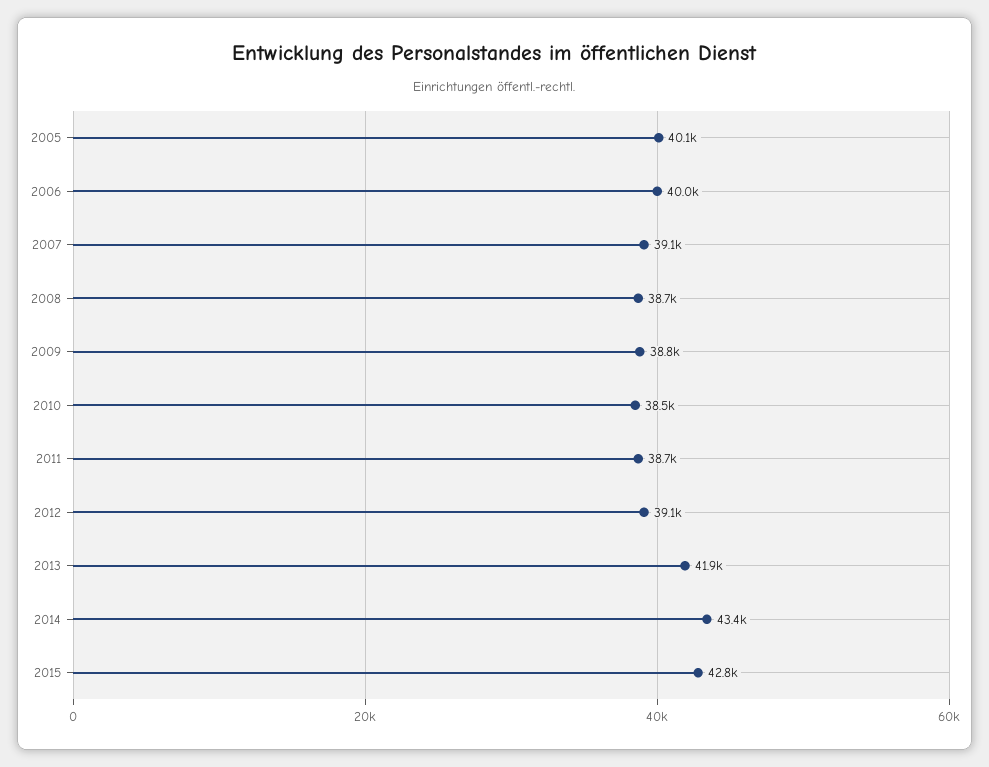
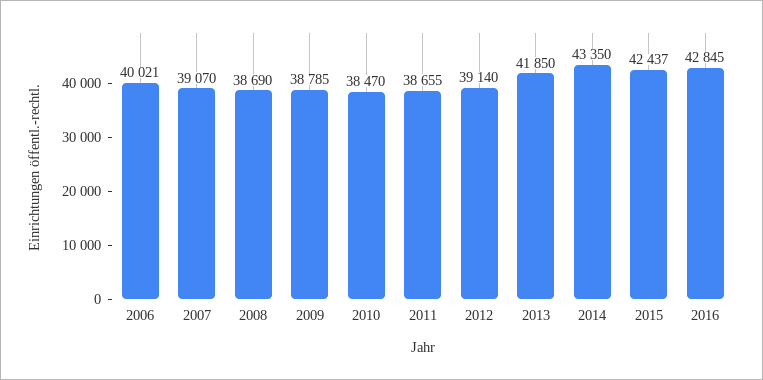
2005: 40100 -> none
2015: 42800 -> 42437
2016: none -> 42845

